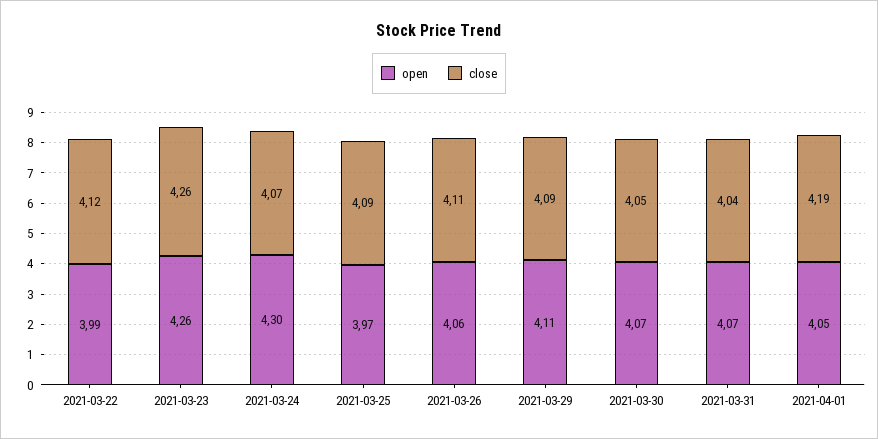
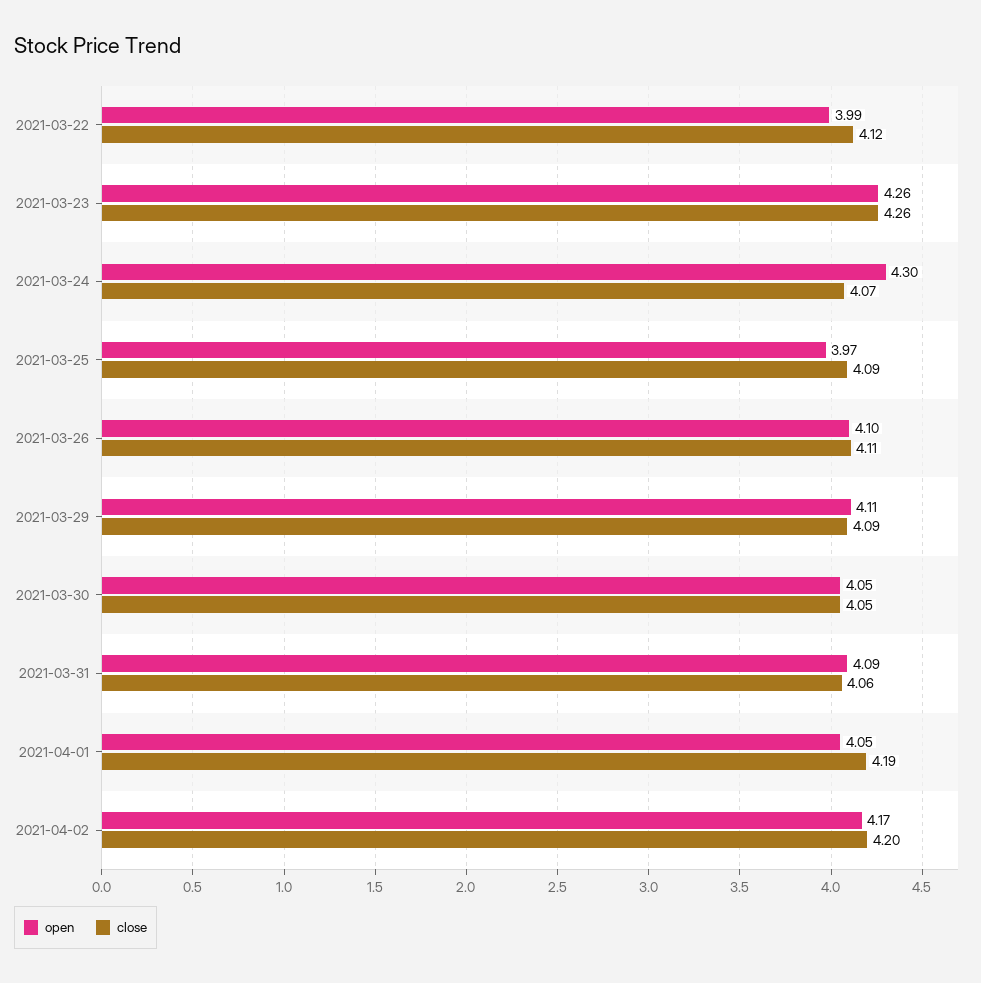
open, 2021-03-26: 4.06 -> 4.1
open, 2021-03-30: 4.07 -> 4.05
open, 2021-03-31: 4.07 -> 4.09
close, 2021-03-31: 4.04 -> 4.06
open, 2021-04-02: none -> 4.17
close, 2021-04-02: none -> 4.2

